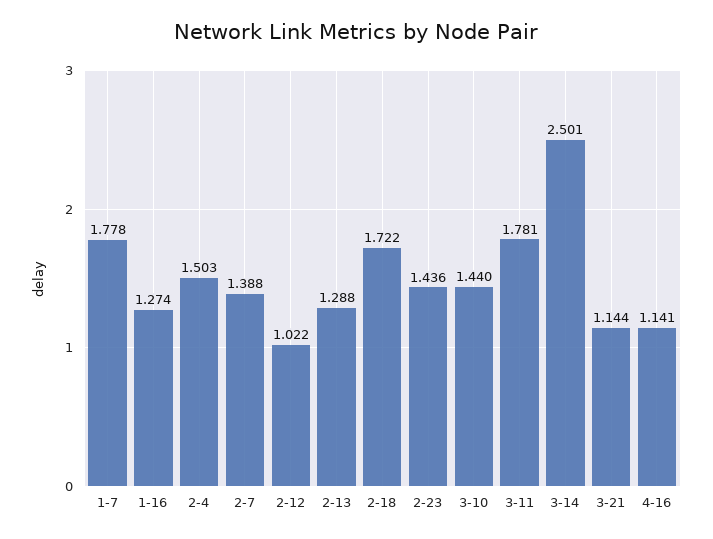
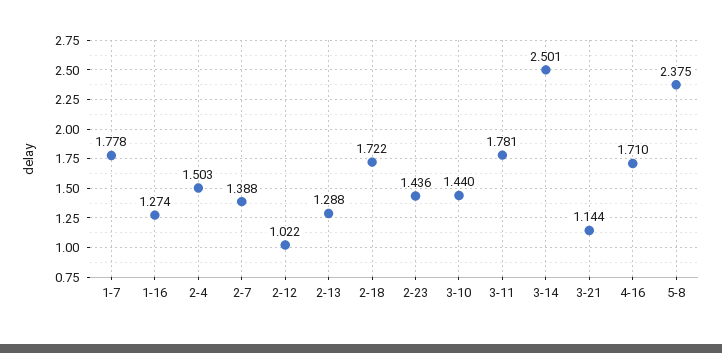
4-16: 1.141 -> 1.71
5-8: none -> 2.375

